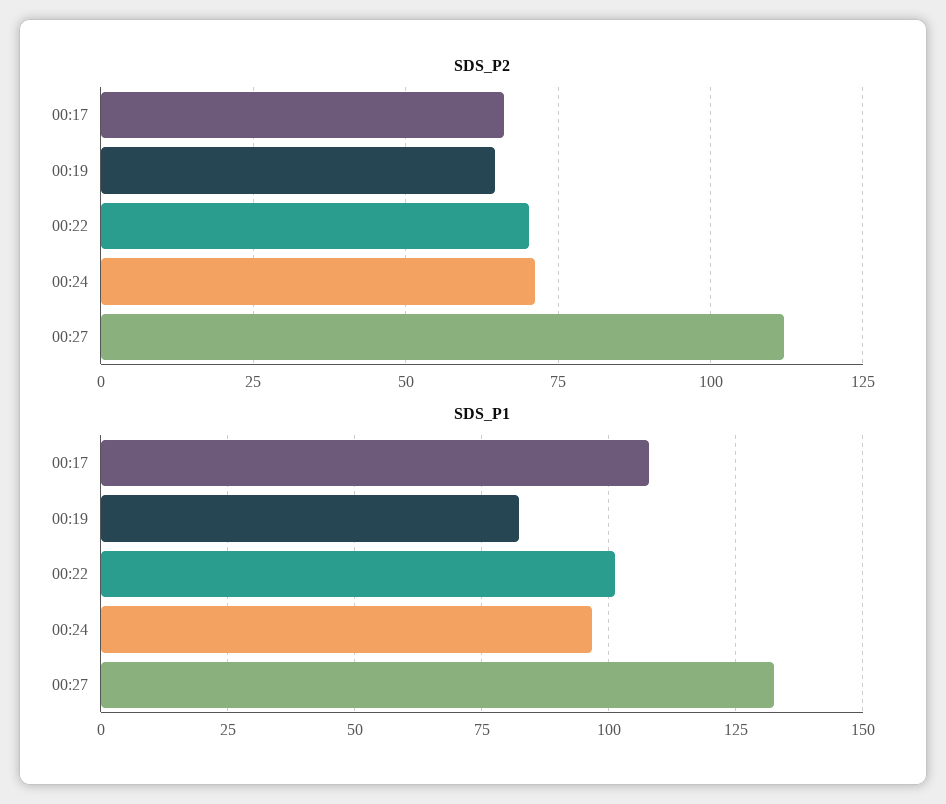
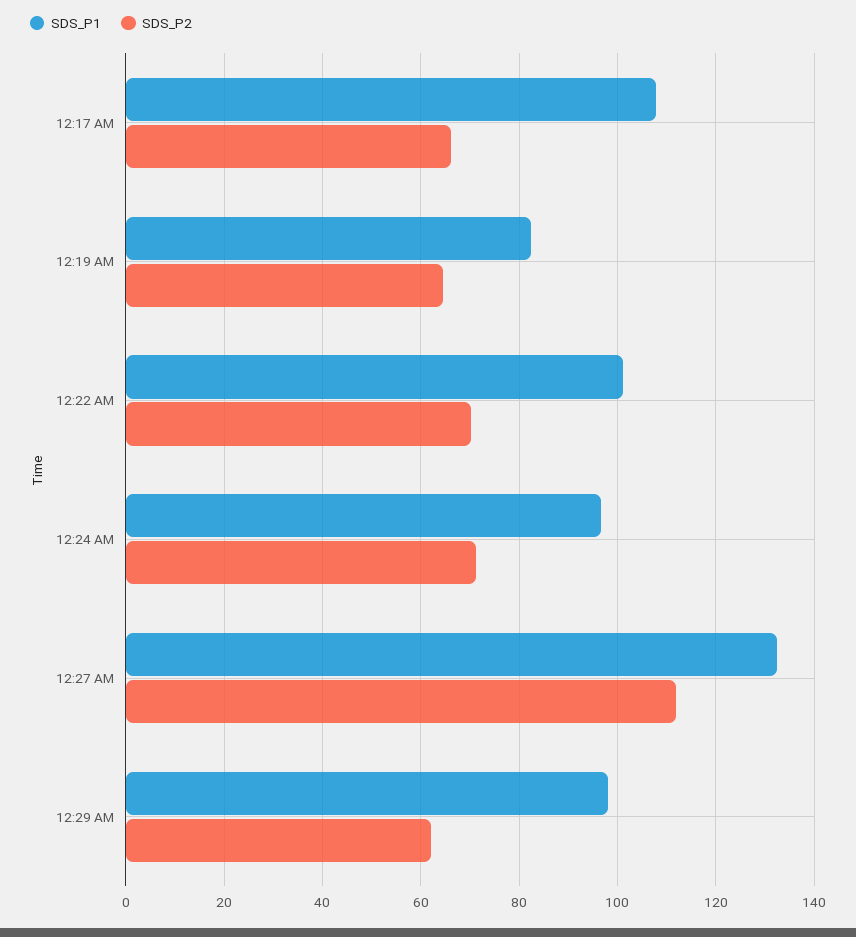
SDS_P1, 12:29 AM: none -> 98
SDS_P2, 12:29 AM: none -> 62

